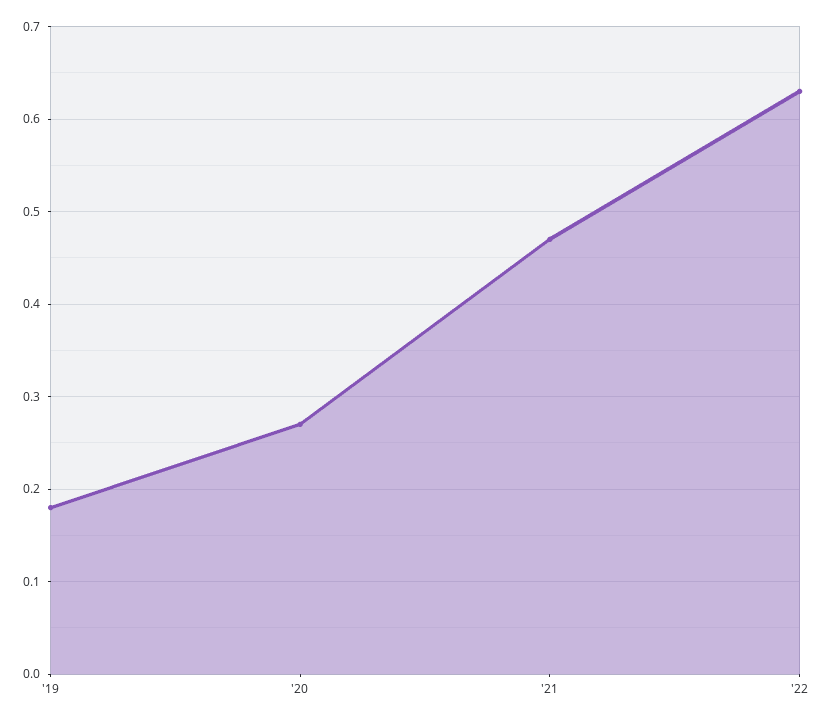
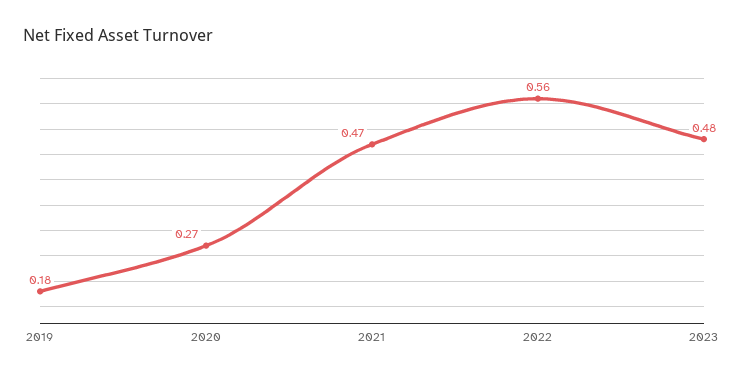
'22: 0.63 -> 0.56
2023: none -> 0.48

